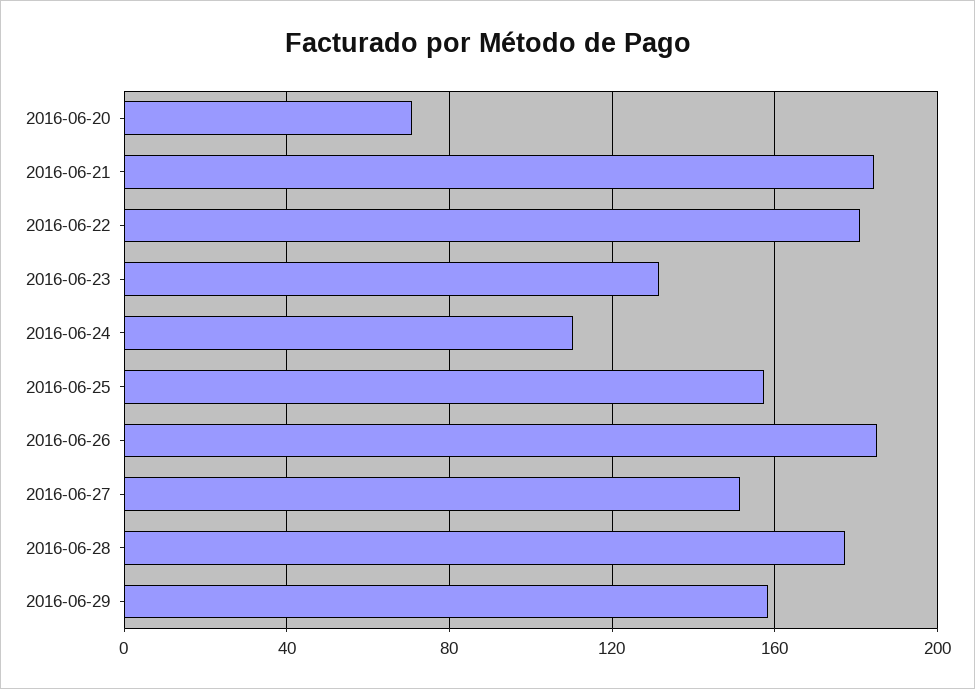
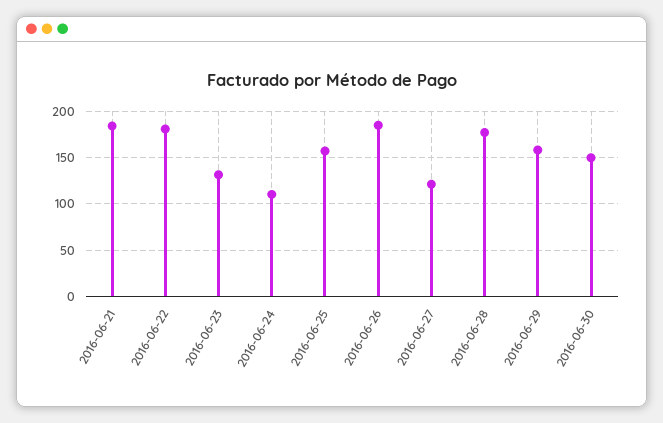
2016-06-20: 70 -> none
2016-06-27: 150 -> 120
2016-06-30: none -> 150

